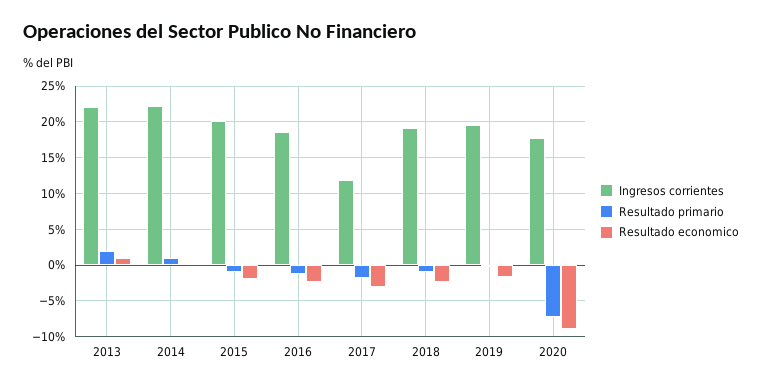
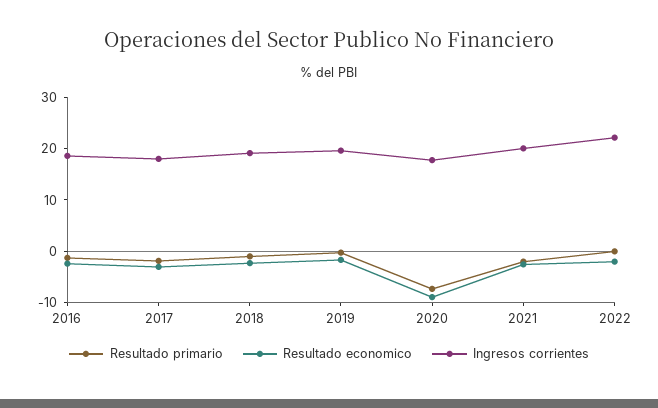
Ingresos corrientes, 2013: 22 -> none
Resultado primario, 2013: 2 -> none
Resultado economico, 2013: 1 -> none
Ingresos corrientes, 2014: 22 -> none
Resultado primario, 2014: 1 -> none
Resultado economico, 2014: 0 -> none
Ingresos corrientes, 2015: 20 -> none
Resultado primario, 2015: -1 -> none
Resultado economico, 2015: -2 -> none
Ingresos corrientes, 2017: 12 -> 18
Resultado primario, 2021: none -> -2
Resultado economico, 2021: none -> -2
Ingresos corrientes, 2021: none -> 20
Resultado primario, 2022: none -> 0
Resultado economico, 2022: none -> -2
Ingresos corrientes, 2022: none -> 22

